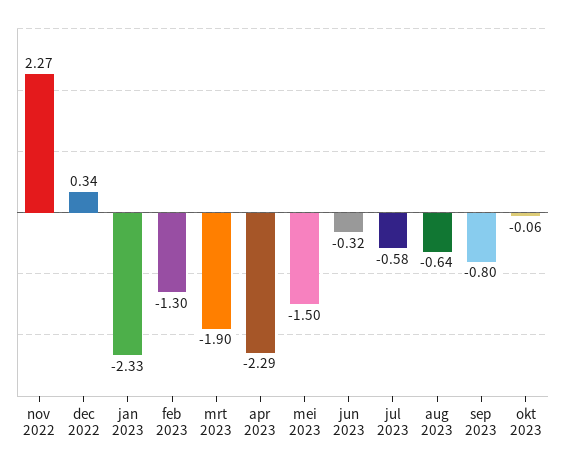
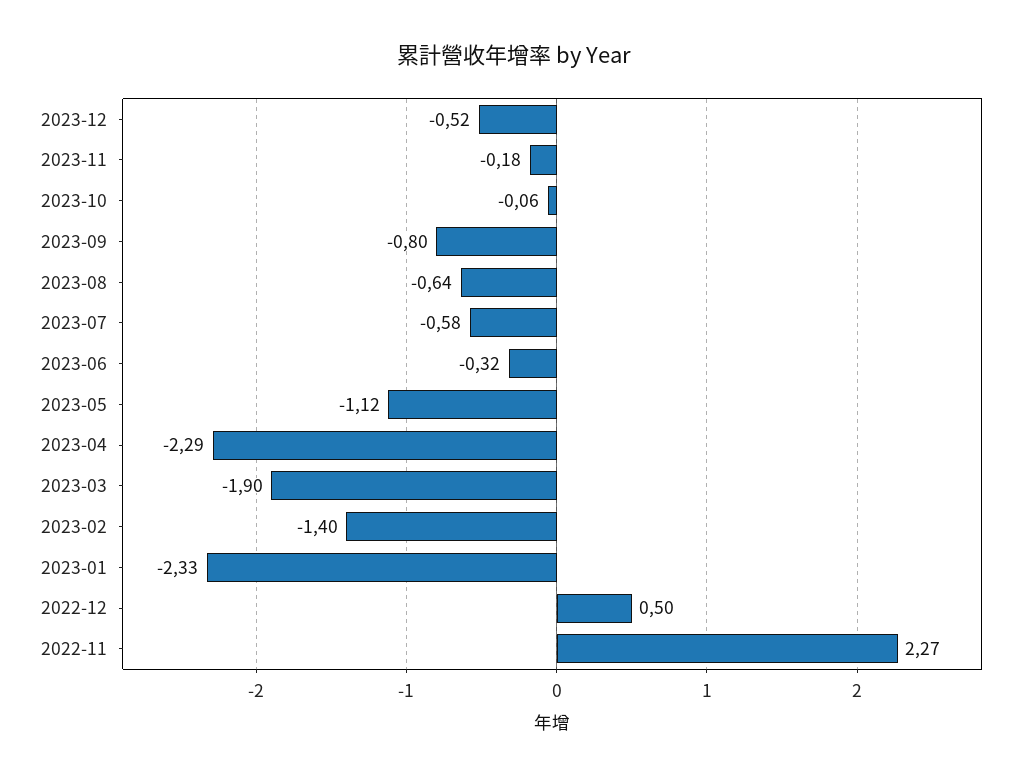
dec 2022: 0.34 -> 0.5
feb 2023: -1.3 -> -1.4
mei 2023: -1.5 -> -1.12
2023-12: none -> -0.52
2023-11: none -> -0.18

